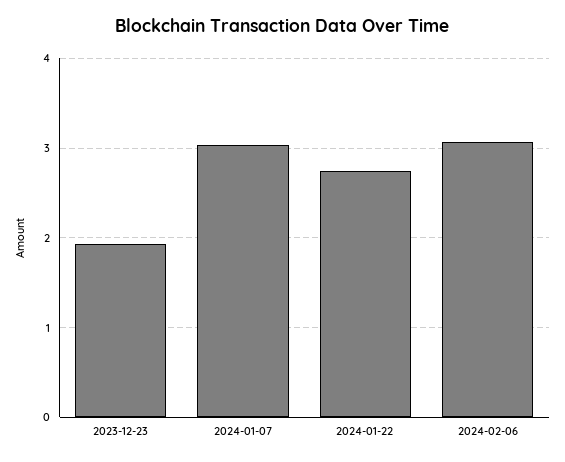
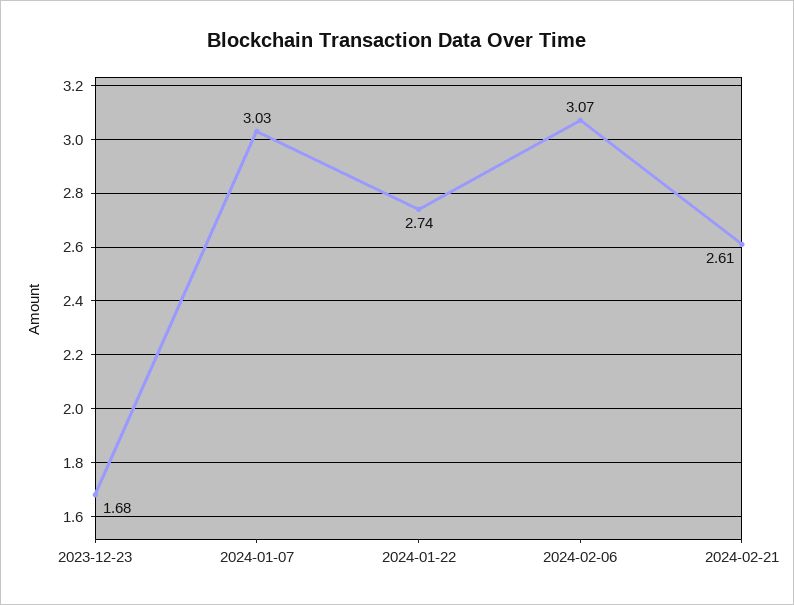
2023-12-23: 1.9 -> 1.68
2024-02-21: none -> 2.61

